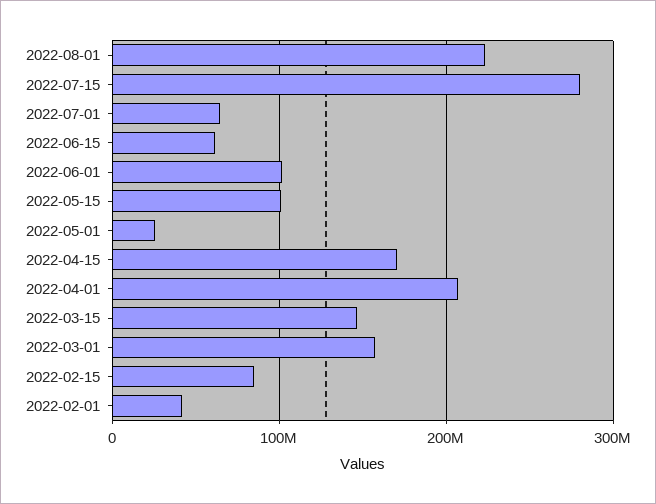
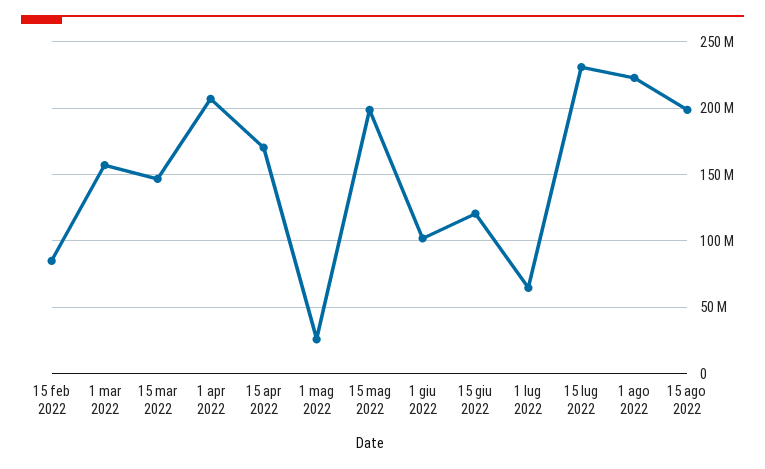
2022-07-15: 280000000 -> 230000000
2022-06-15: 60000000 -> 120000000
2022-05-15: 100000000 -> 200000000
2022-02-01: 40000000 -> none
15 ago 2022: none -> 200000000

